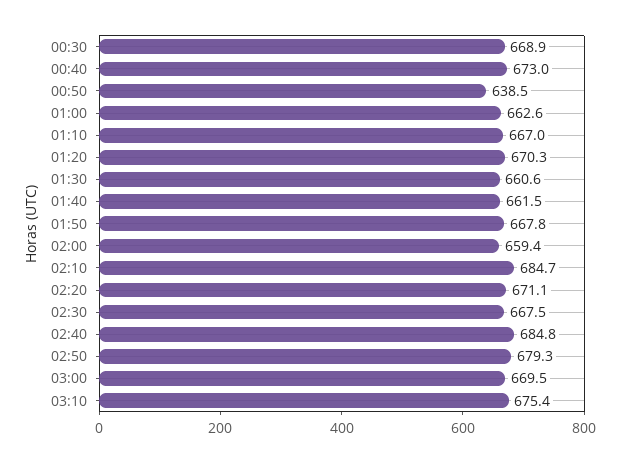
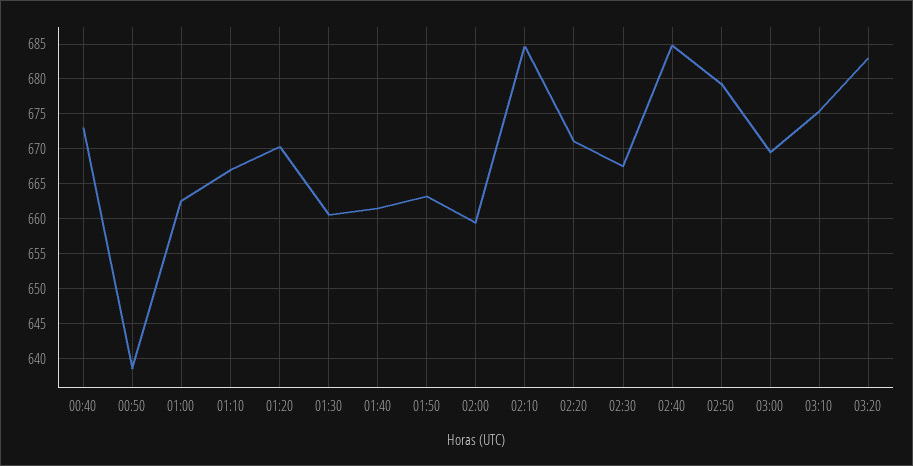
00:30: 668.9 -> none
01:50: 667.8 -> 663
03:20: none -> 683

